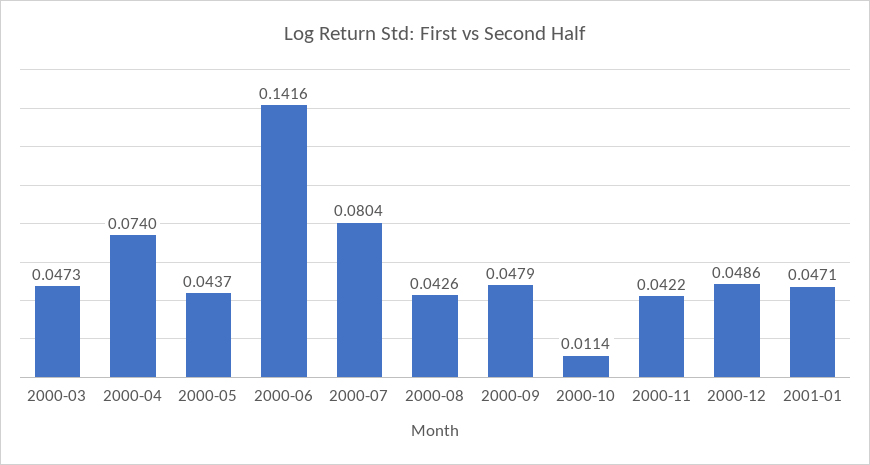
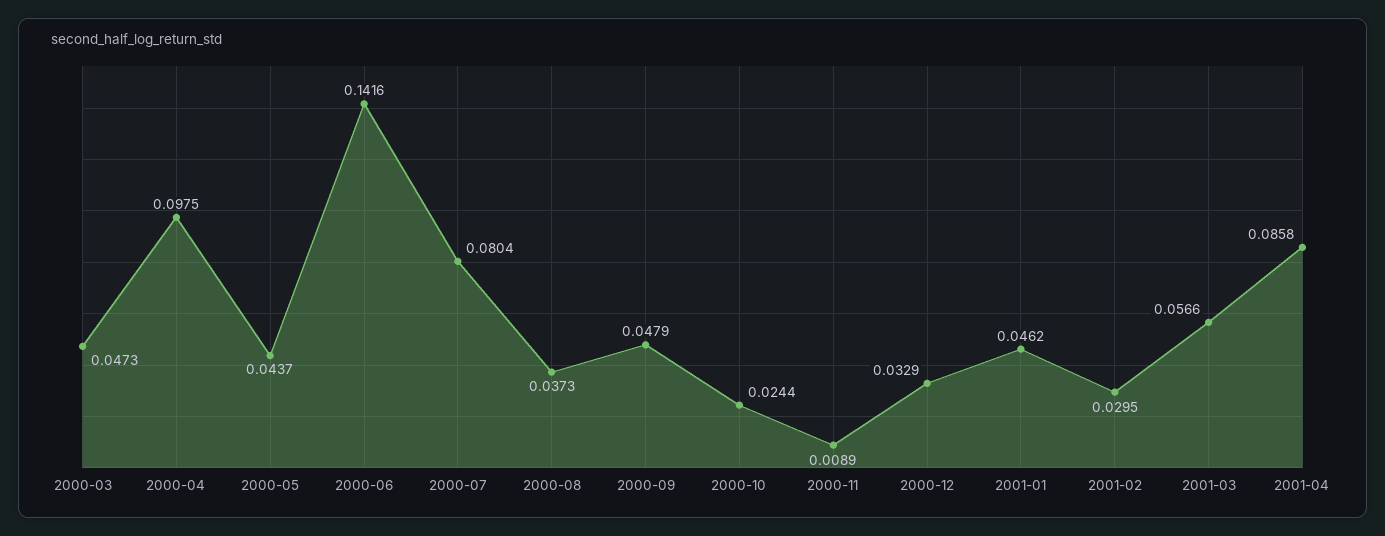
2000-04: 0.074 -> 0.0975
2000-08: 0.0426 -> 0.0373
2000-10: 0.0114 -> 0.0244
2000-11: 0.0422 -> 0.0089
2000-12: 0.0486 -> 0.0329
2001-01: 0.0471 -> 0.0462
2001-02: none -> 0.0295
2001-03: none -> 0.0566
2001-04: none -> 0.0858

